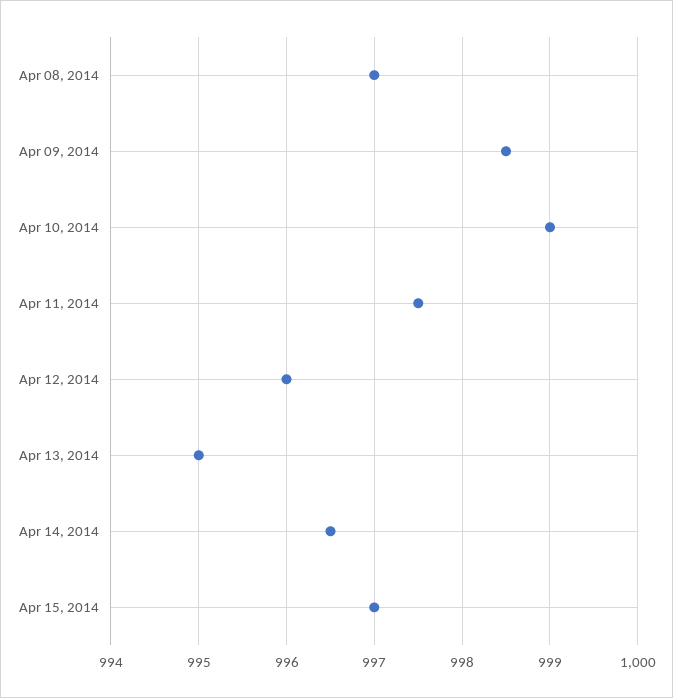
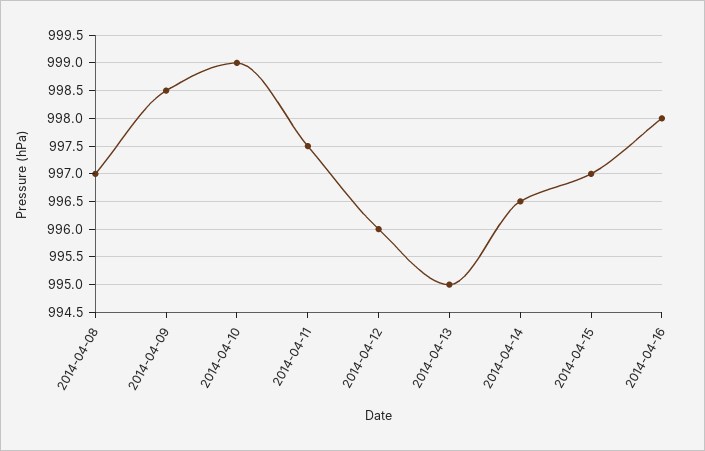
2014-04-16: none -> 998

